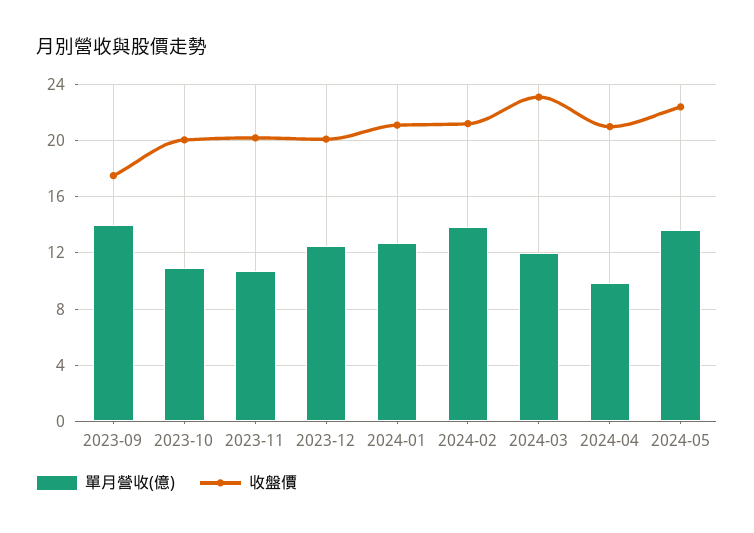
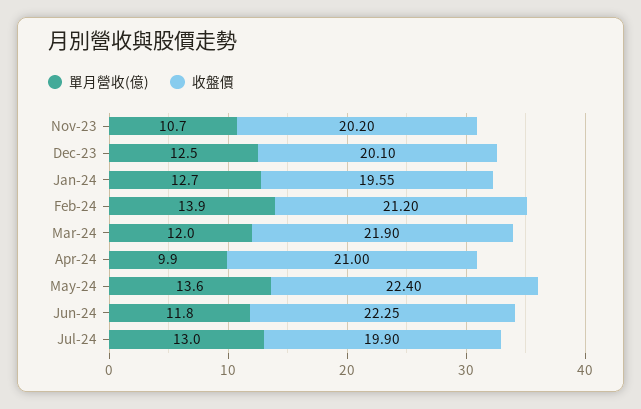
單月營收(億), 2023-09: 14 -> none
收盤價, 2023-09: 17.5 -> none
單月營收(億), 2023-10: 11 -> none
收盤價, 2023-10: 20 -> none
收盤價, 2024-01: 21 -> 19.55
收盤價, 2024-03: 23 -> 21.9
單月營收(億), Jun-24: none -> 11.8
收盤價, Jun-24: none -> 22.25
單月營收(億), Jul-24: none -> 13
收盤價, Jul-24: none -> 19.9

